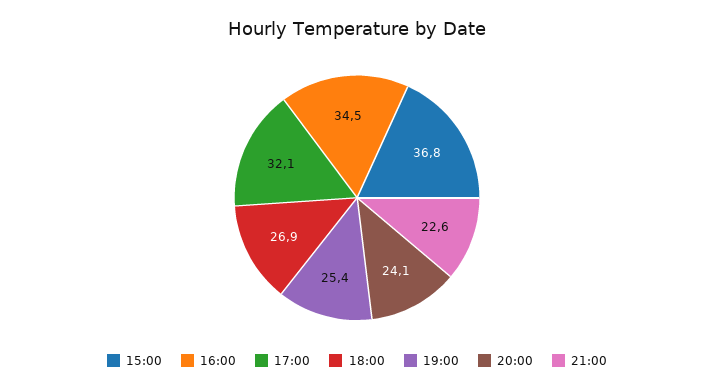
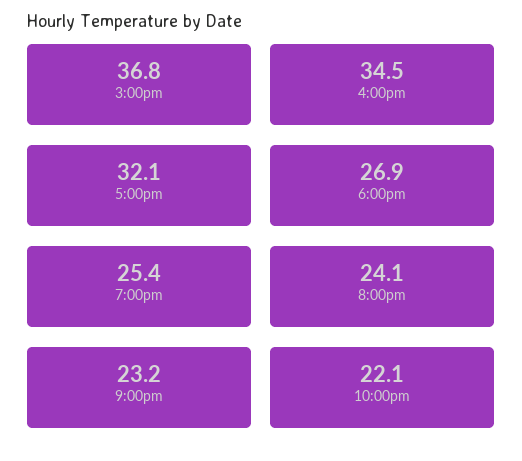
21:00: 22.6 -> 23.2
10:00pm: none -> 22.1

